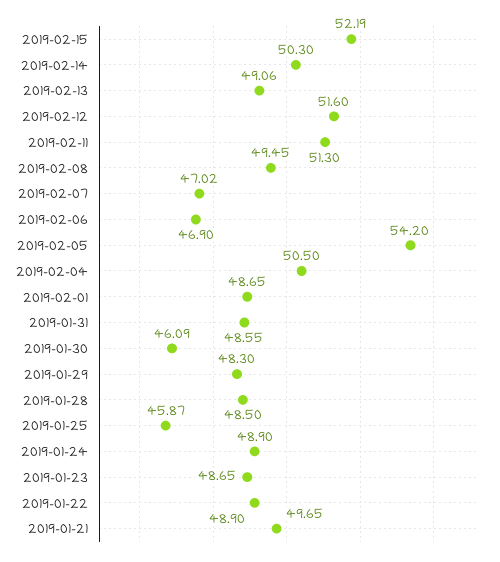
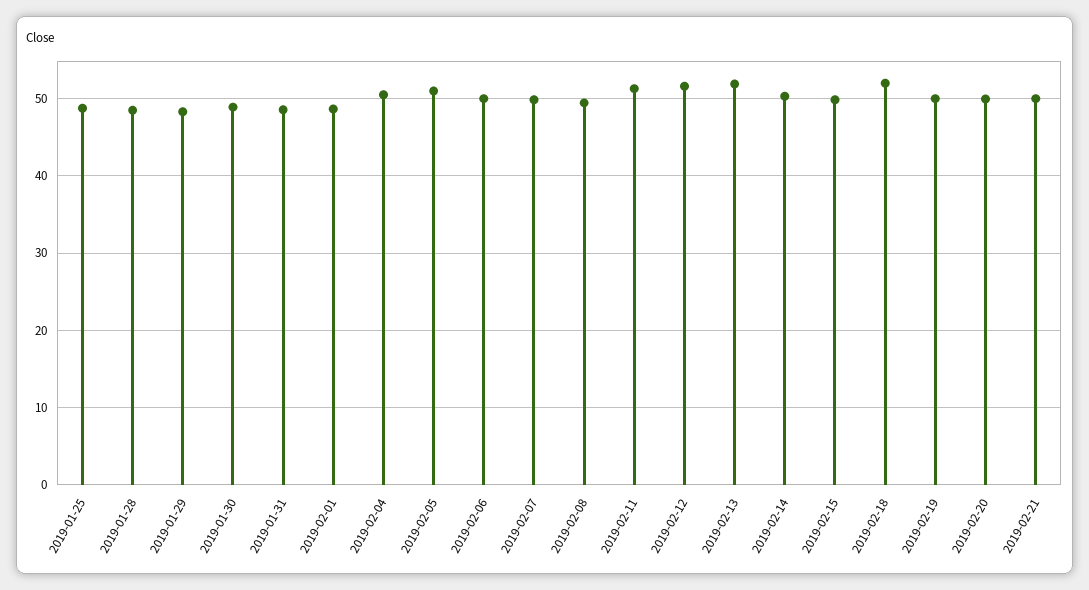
2019-02-15: 52.19 -> 50
2019-02-13: 49.06 -> 52
2019-02-07: 47.02 -> 50
2019-02-06: 46.9 -> 50
2019-02-05: 54.2 -> 51
2019-01-30: 46.09 -> 49
2019-01-25: 45.87 -> 49
2019-01-24: 48.9 -> none
2019-01-23: 48.65 -> none
2019-01-22: 48.9 -> none
2019-01-21: 49.65 -> none
2019-02-18: none -> 52
2019-02-19: none -> 50
2019-02-20: none -> 50
2019-02-21: none -> 50

